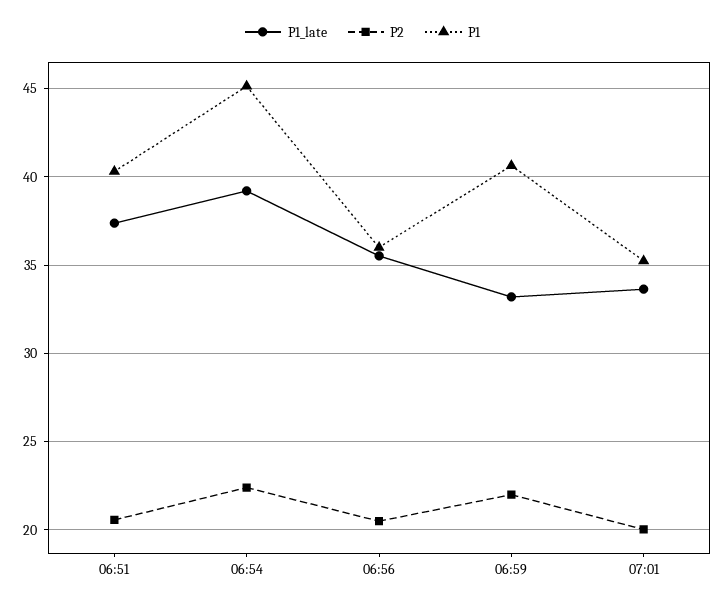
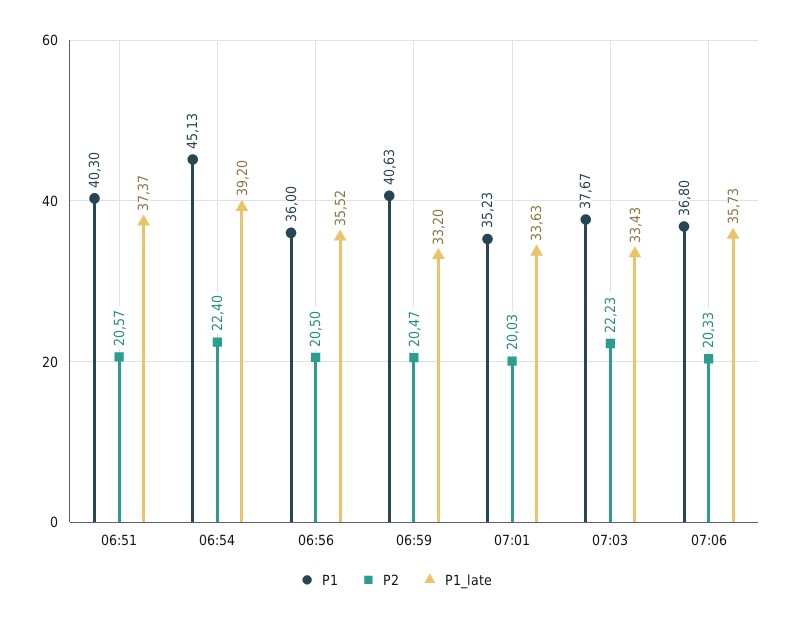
P2, 06:59: 22 -> 20.47
P1, 07:03: none -> 37.67
P2, 07:03: none -> 22.23
P1_late, 07:03: none -> 33.43
P1, 07:06: none -> 36.8
P2, 07:06: none -> 20.33
P1_late, 07:06: none -> 35.73

